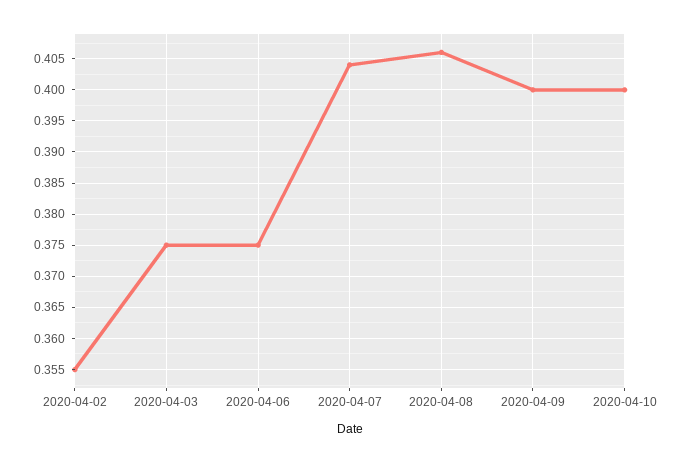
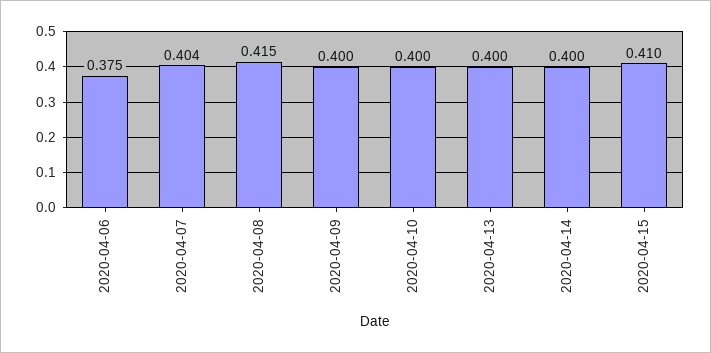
2020-04-02: 0.355 -> none
2020-04-03: 0.375 -> none
2020-04-08: 0.406 -> 0.415
2020-04-13: none -> 0.4
2020-04-14: none -> 0.4
2020-04-15: none -> 0.41

